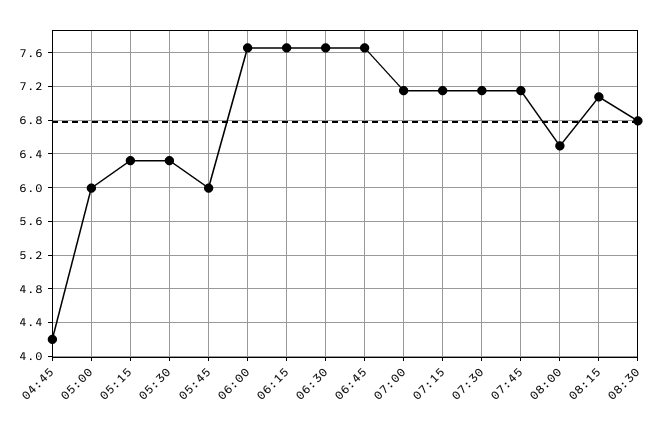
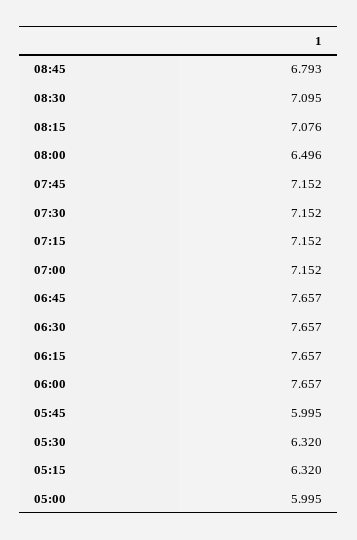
04:45: 4.2 -> none
08:30: 6.8 -> 7.095
08:45: none -> 6.793

